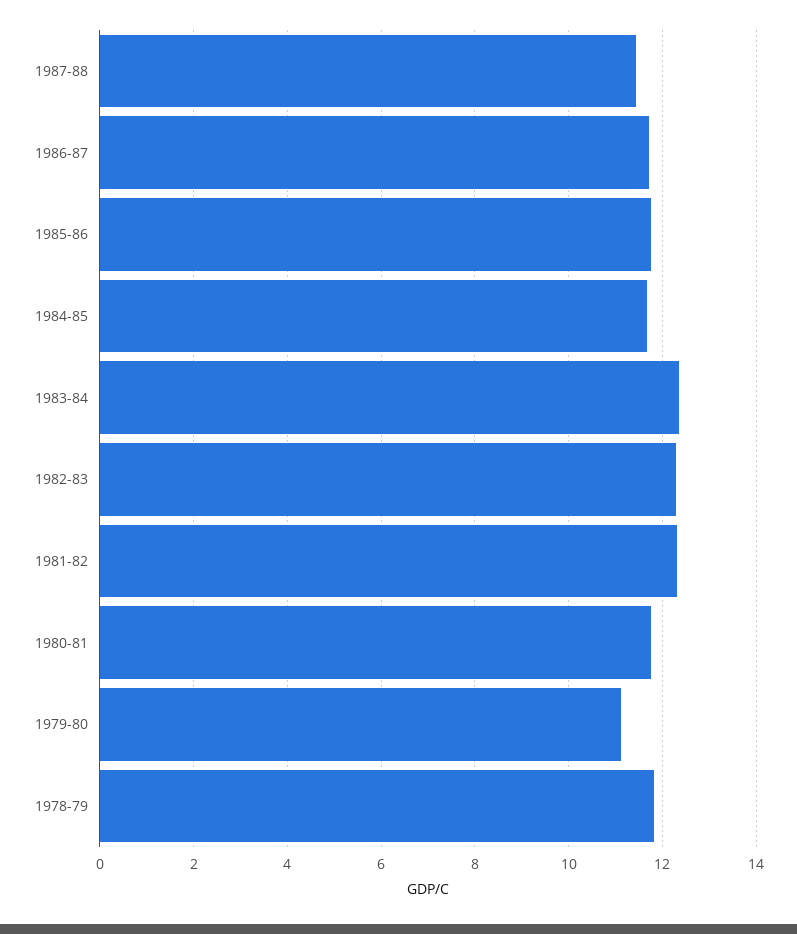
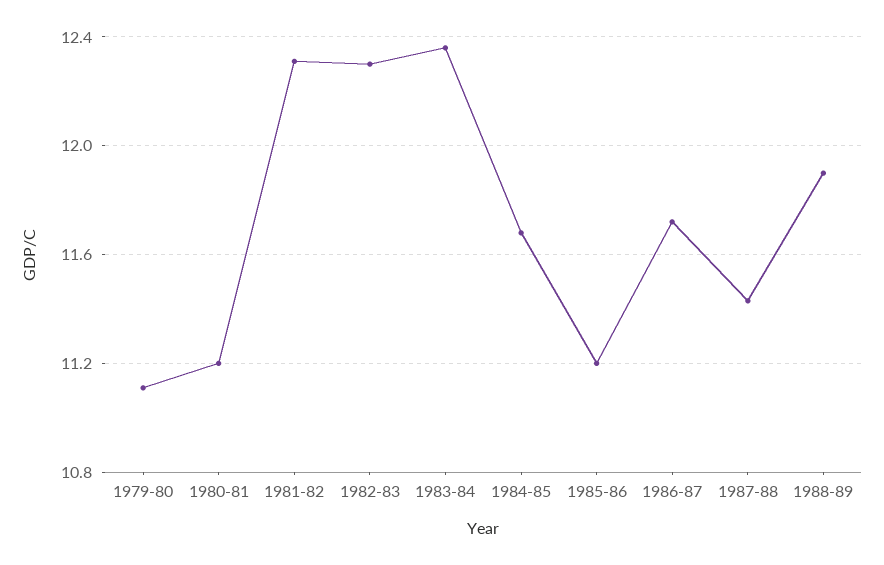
1985-86: 11.8 -> 11.2
1980-81: 11.8 -> 11.2
1978-79: 11.8 -> none
1988-89: none -> 11.9

